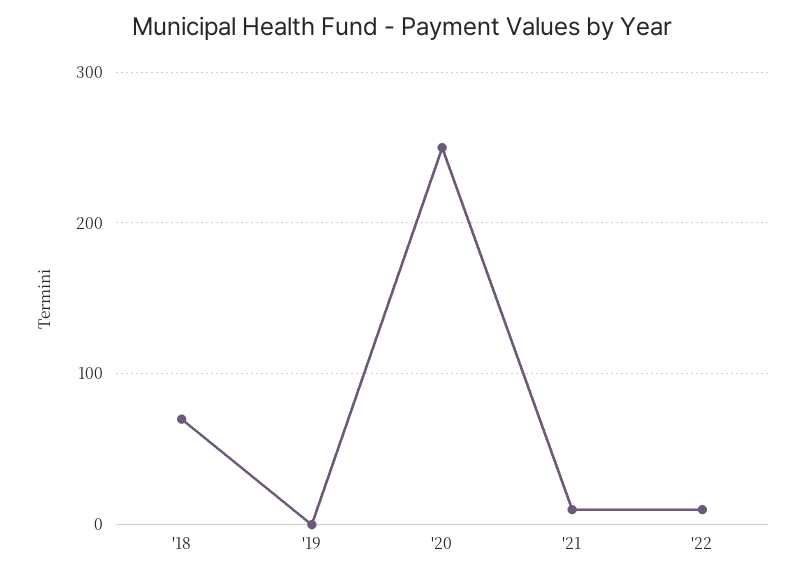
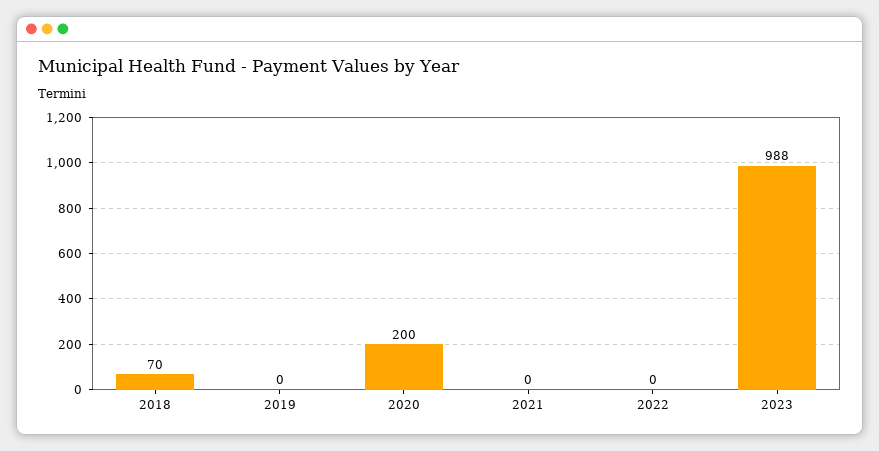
'20: 250 -> 200
'21: 10 -> 0
'22: 10 -> 0
2023: none -> 988

